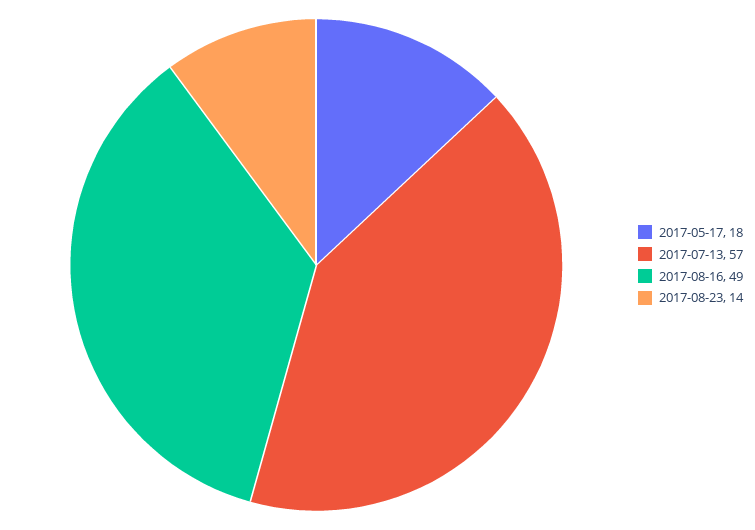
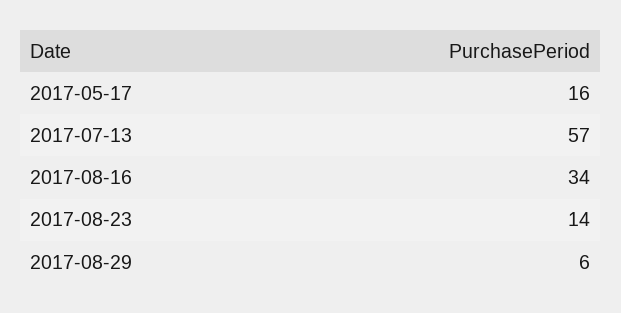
2017-05-17: 18 -> 16
2017-08-16: 49 -> 34
2017-08-29: none -> 6

